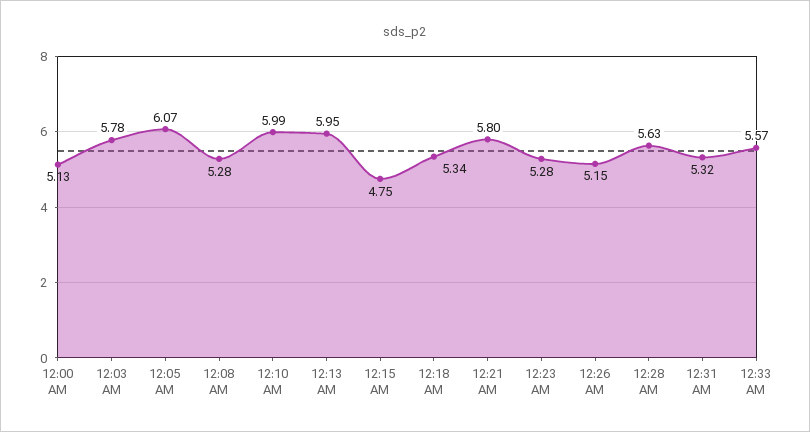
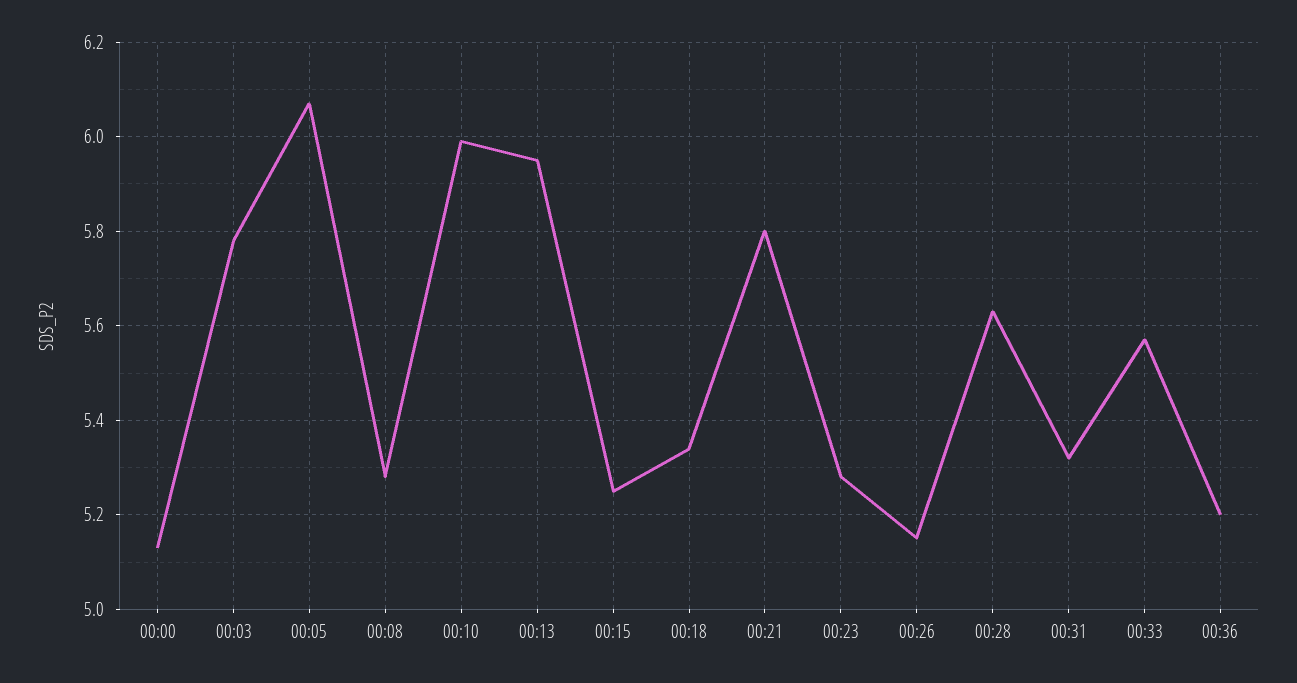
12:15 AM: 4.75 -> 5.25
00:36: none -> 5.2

